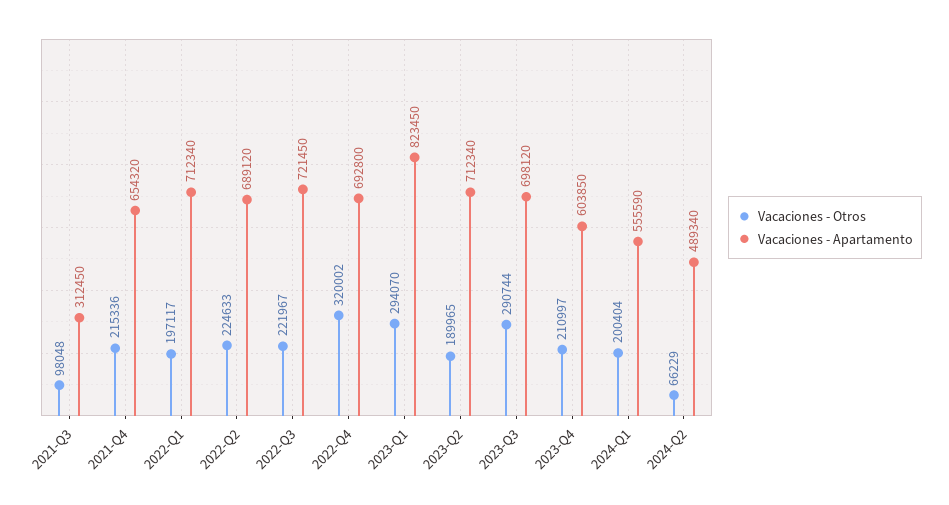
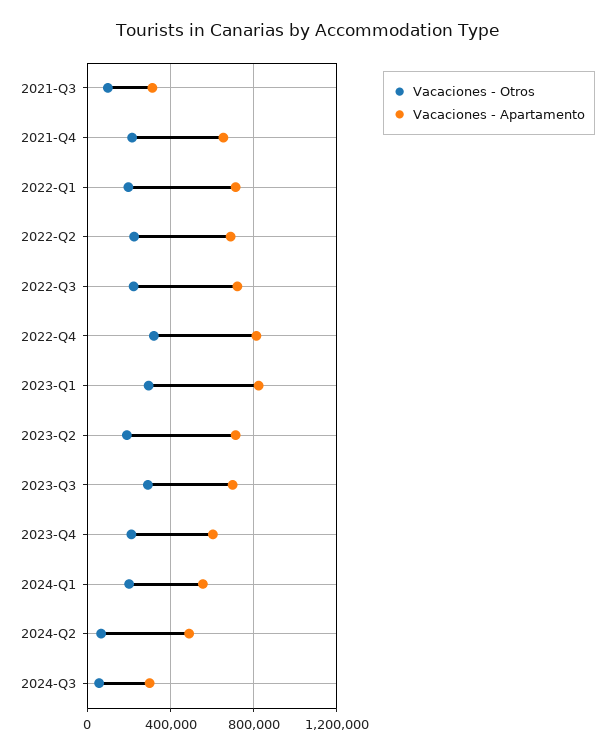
Vacaciones - Apartamento, 2022-Q4: 692800 -> 800000
Vacaciones - Otros, 2024-Q3: none -> 50000
Vacaciones - Apartamento, 2024-Q3: none -> 300000

